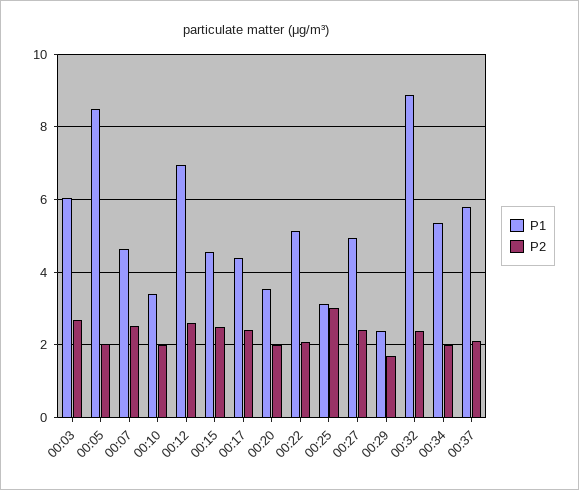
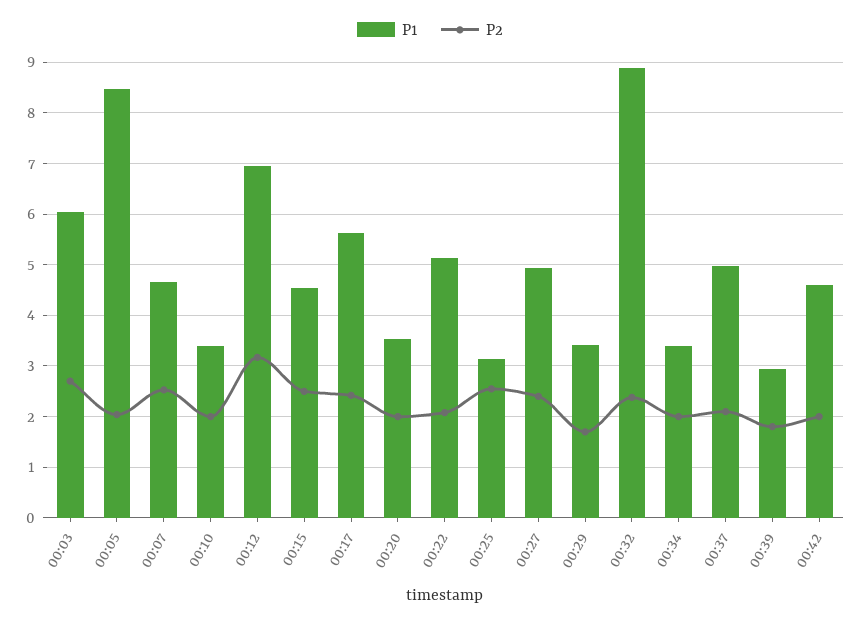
P2, 00:12: 2.6 -> 3.2
P1, 00:17: 4.4 -> 5.6
P2, 00:25: 3 -> 2.6
P1, 00:29: 2.4 -> 3.4
P1, 00:34: 5.4 -> 3.4
P1, 00:37: 5.8 -> 5
P1, 00:39: none -> 3
P2, 00:39: none -> 1.8
P1, 00:42: none -> 4.6
P2, 00:42: none -> 2

